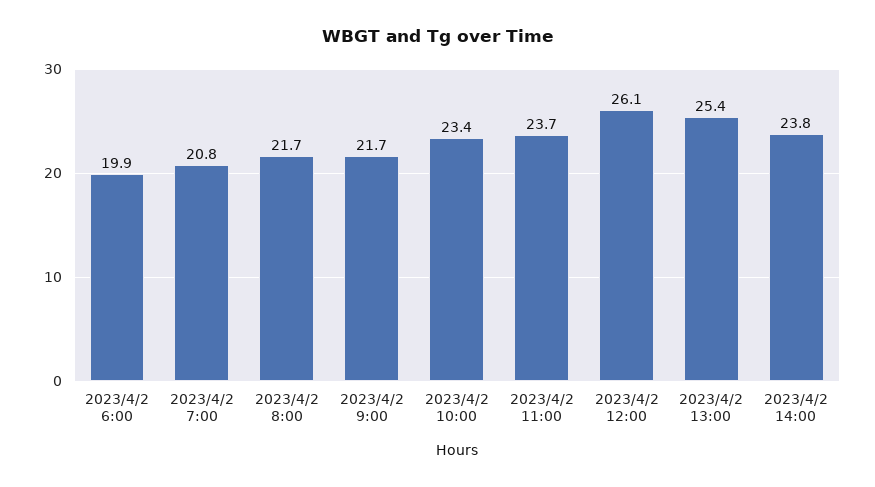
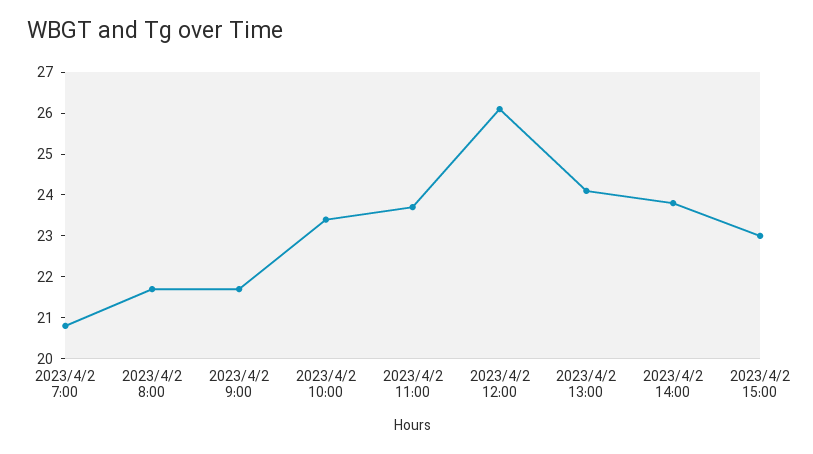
2023/4/2 6:00: 19.9 -> none
2023/4/2 13:00: 25.4 -> 24
2023/4/2 15:00: none -> 23

